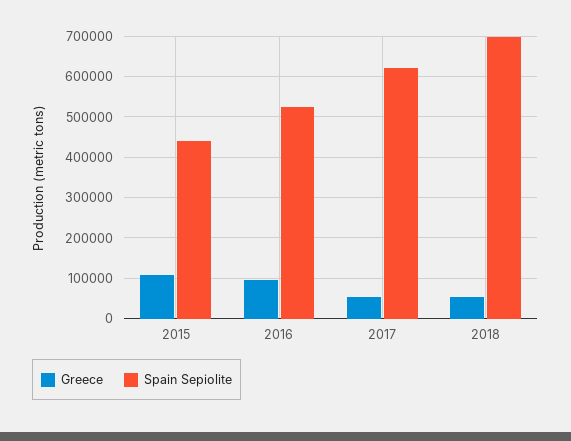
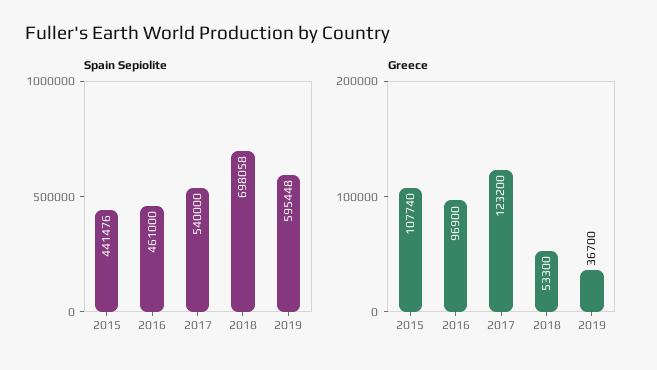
Spain Sepiolite, 2016: 520000 -> 461000
Greece, 2017: 60000 -> 123200
Spain Sepiolite, 2017: 620000 -> 540000
Spain Sepiolite, 2019: none -> 595448
Greece, 2019: none -> 36700

